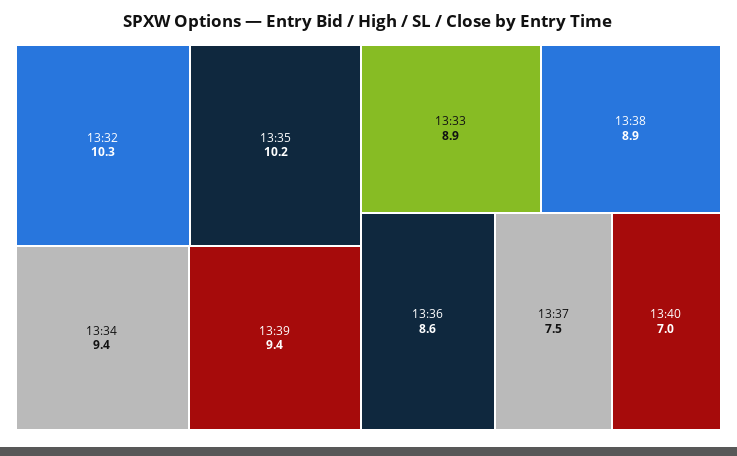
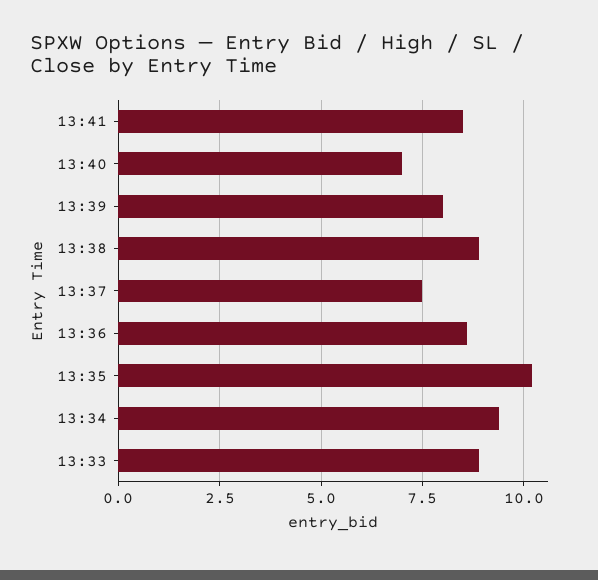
13:32: 10.3 -> none
13:39: 9.4 -> 8
13:41: none -> 8.5

